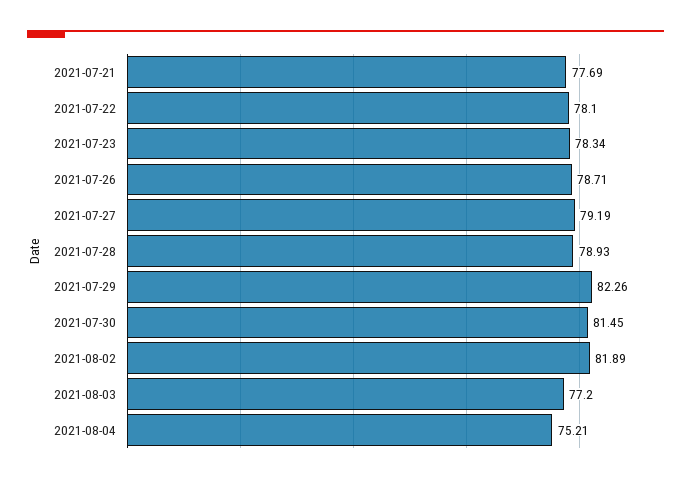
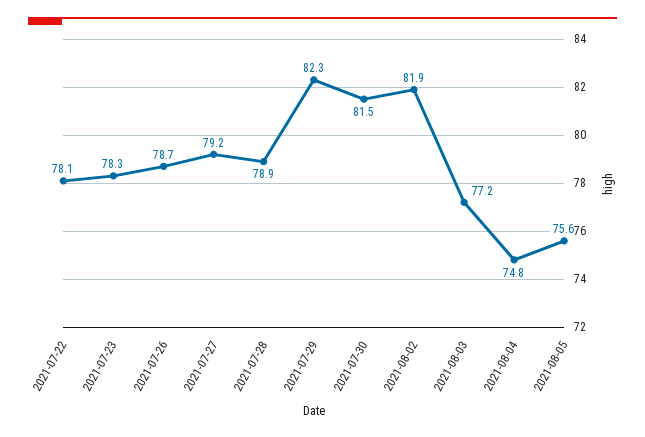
2021-07-21: 77.69 -> none
2021-08-04: 75.21 -> 74.8
2021-08-05: none -> 75.6

